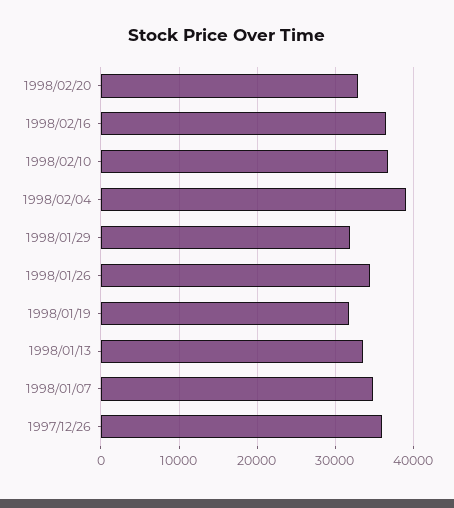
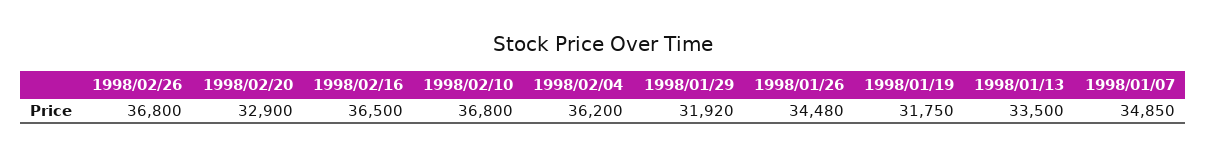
1998/02/04: 39000 -> 36200
1997/12/26: 36000 -> none
1998/02/26: none -> 36800

